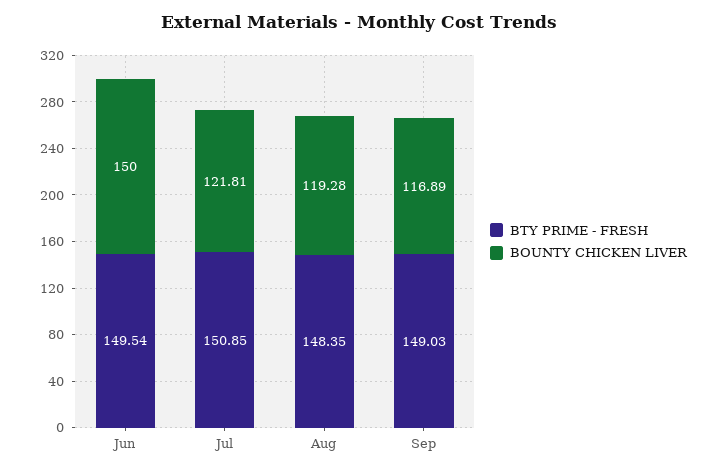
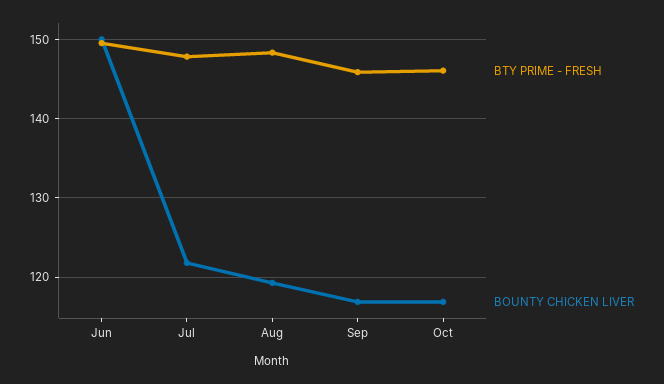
BTY PRIME - FRESH, Jul: 150.85 -> 148
BTY PRIME - FRESH, Sep: 149.03 -> 146
BTY PRIME - FRESH, Oct: none -> 146
BOUNTY CHICKEN LIVER, Oct: none -> 117

